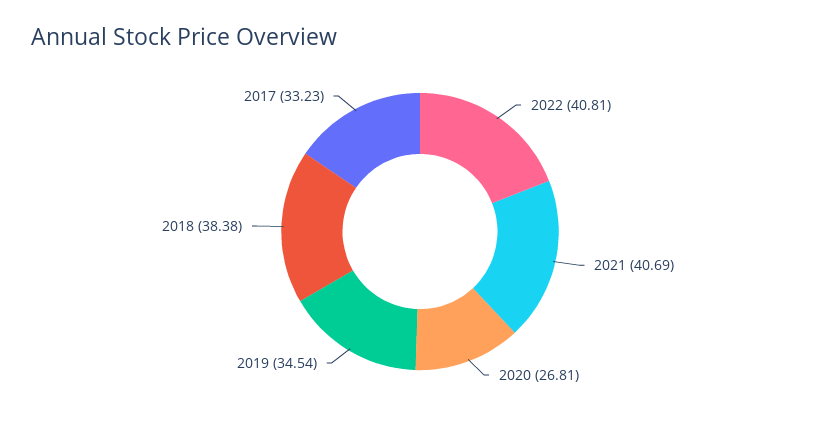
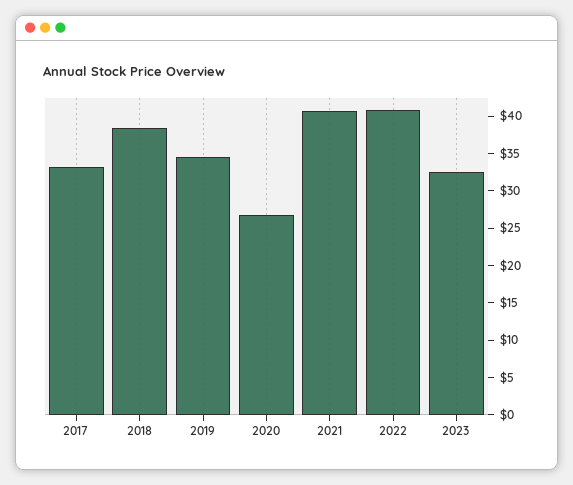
2023: none -> 32.5

